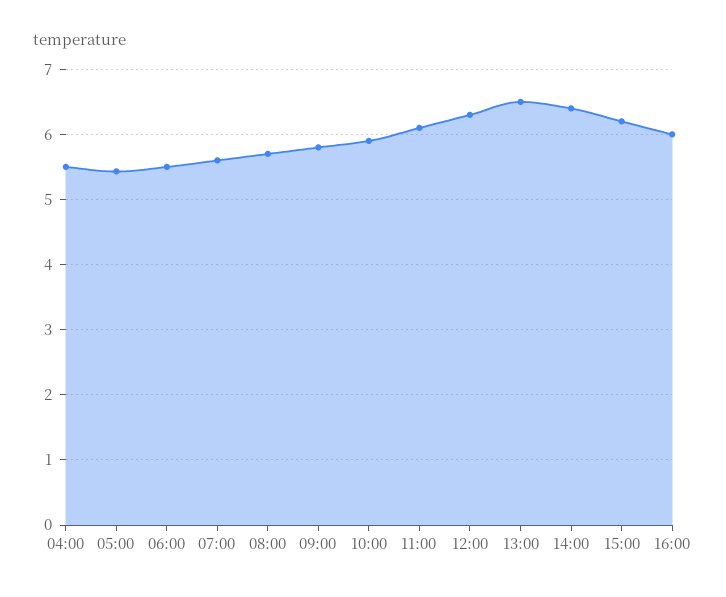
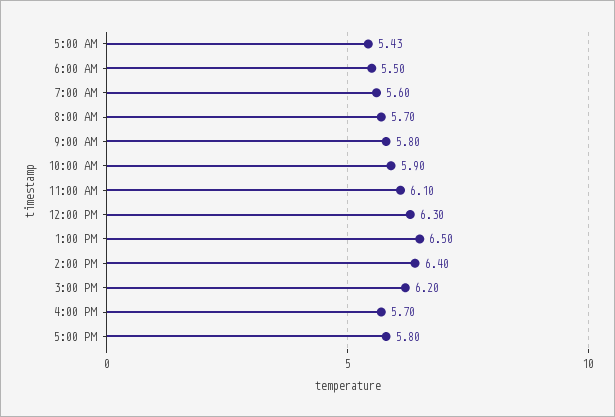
04:00: 5.5 -> none
16:00: 6 -> 5.7
5:00 PM: none -> 5.8

